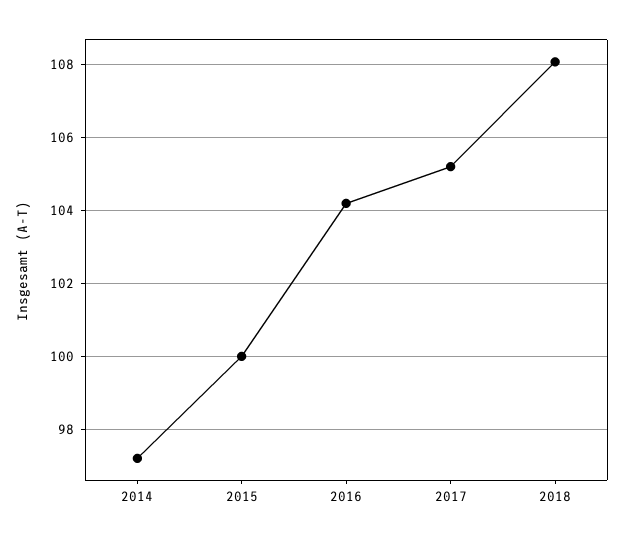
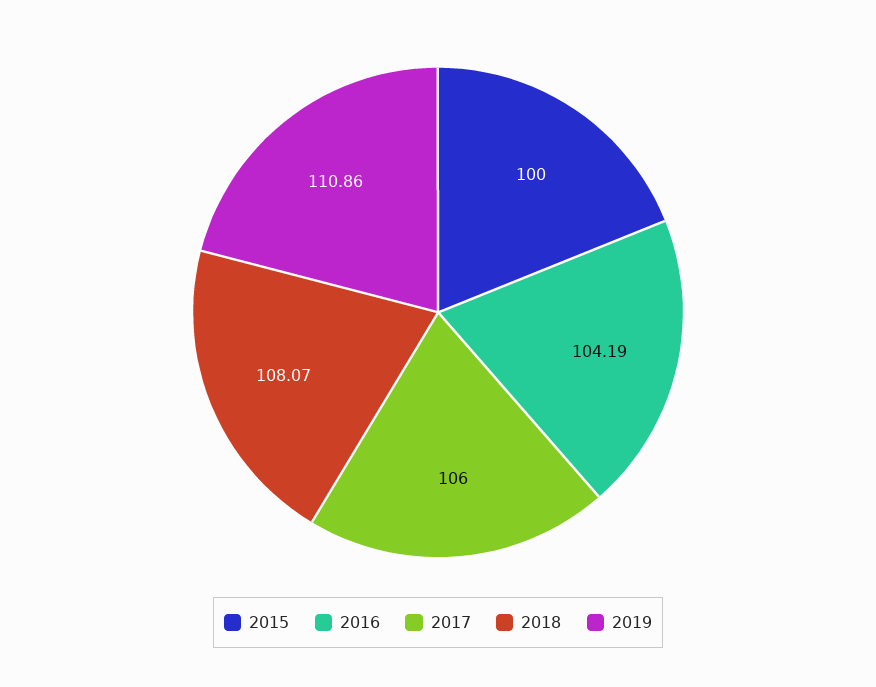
2014: 97.2 -> none
2017: 105.2 -> 106
2019: none -> 110.86

